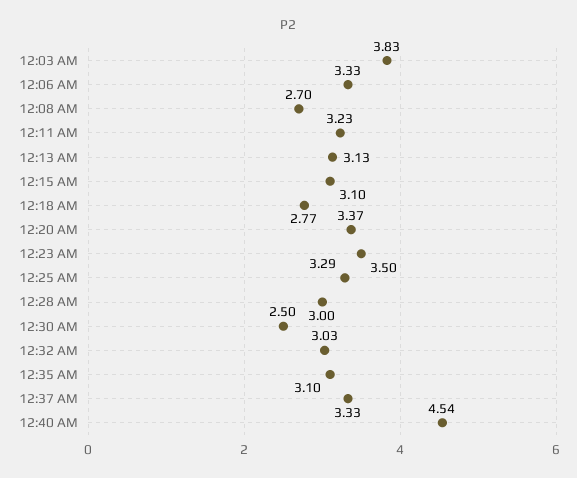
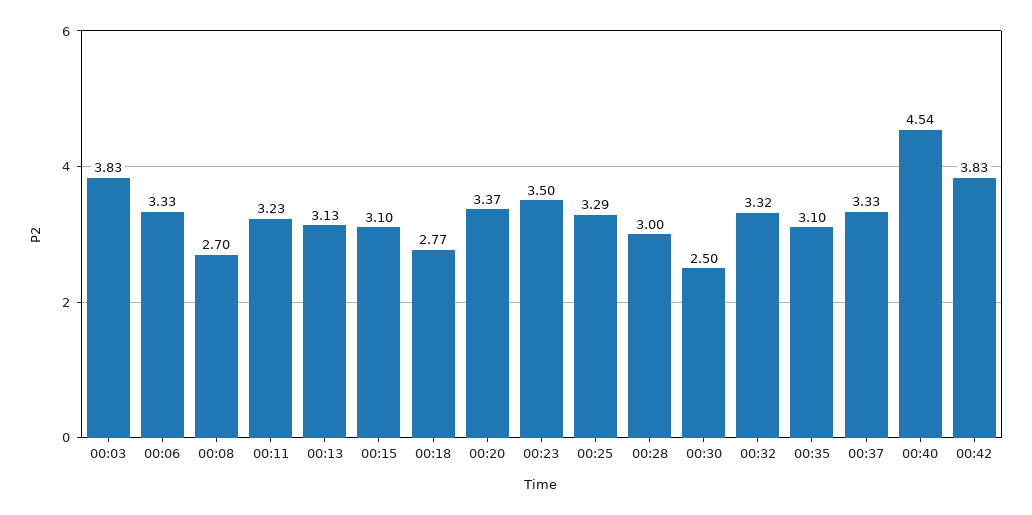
12:32 AM: 3.03 -> 3.32
00:42: none -> 3.83

